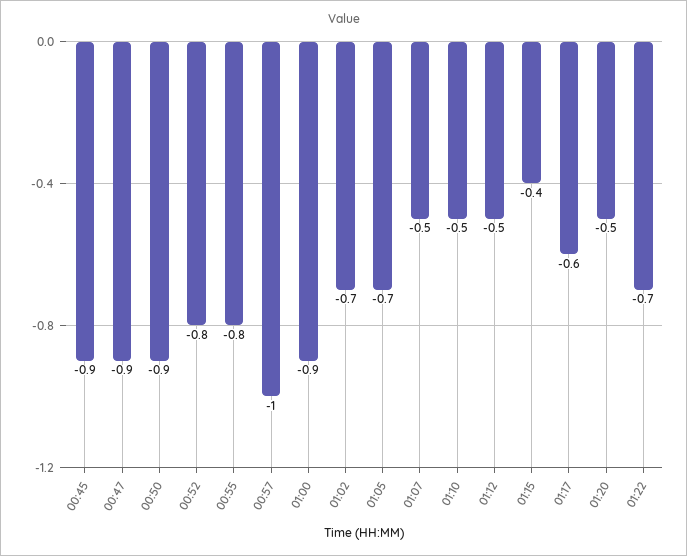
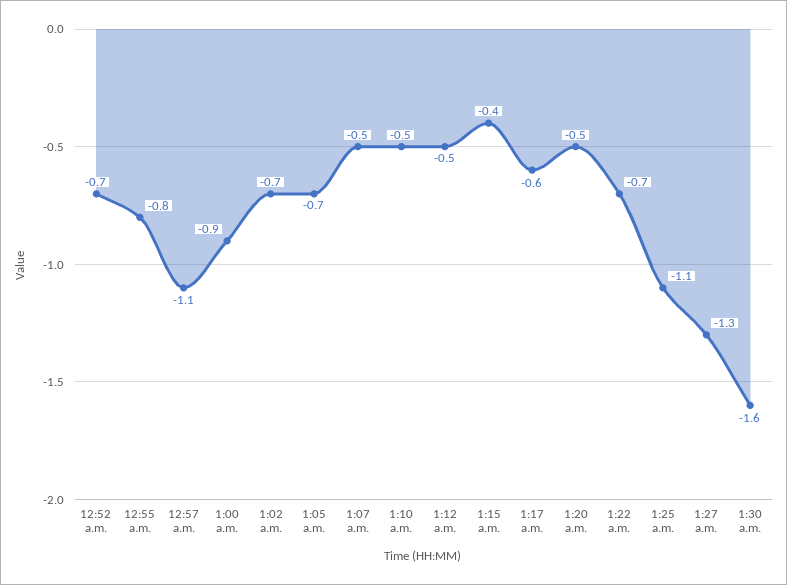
00:45: -0.9 -> none
00:47: -0.9 -> none
00:50: -0.9 -> none
00:52: -0.8 -> -0.7
00:57: -1 -> -1.1
1:25 a.m.: none -> -1.1
1:27 a.m.: none -> -1.3
1:30 a.m.: none -> -1.6

